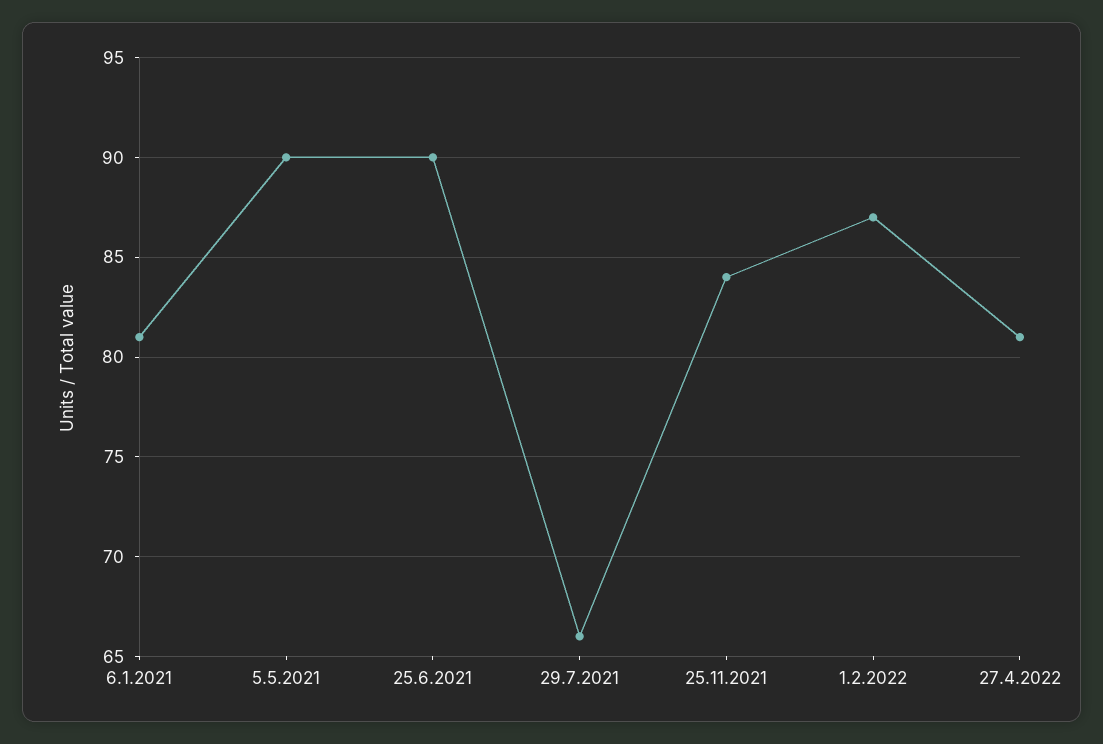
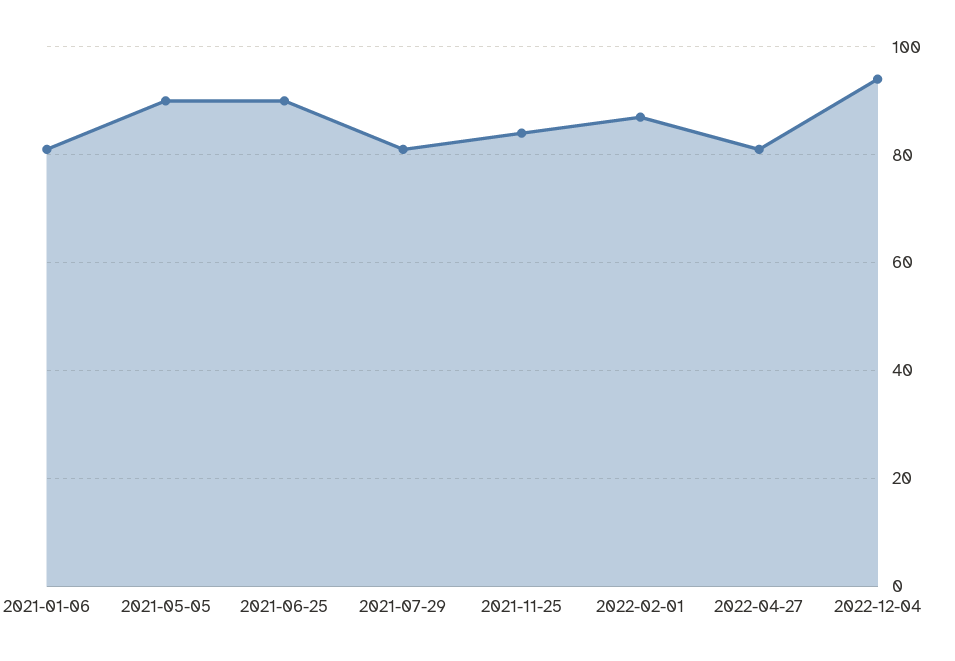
29.7.2021: 66 -> 80
2022-12-04: none -> 95

